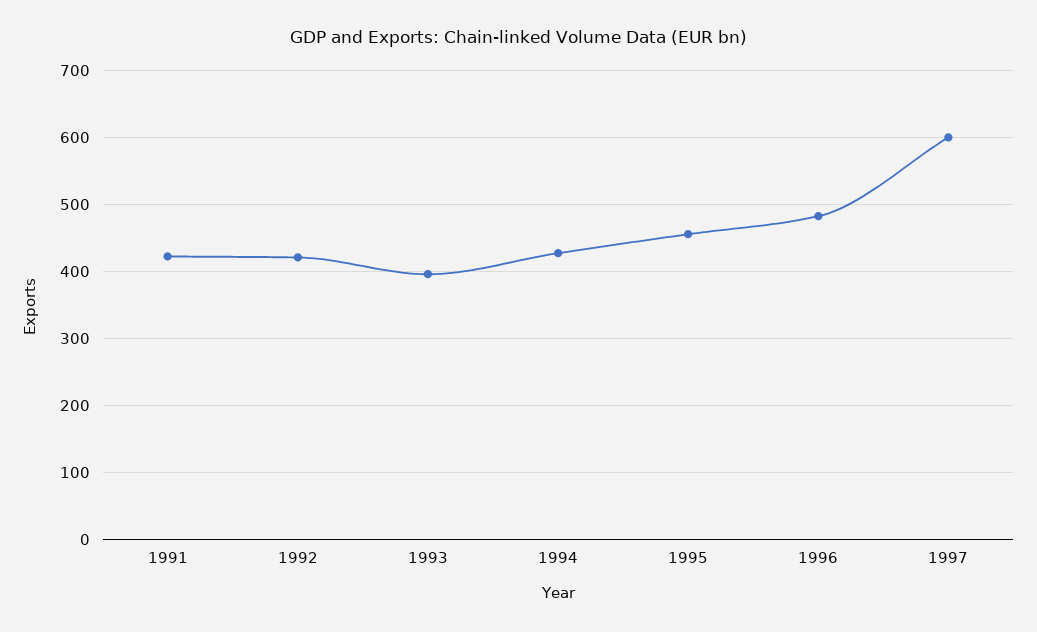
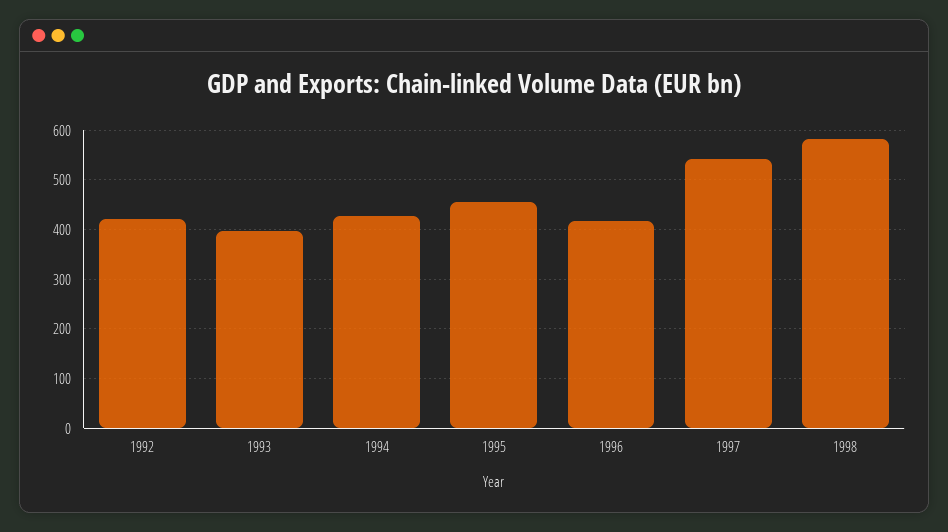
1991: 420 -> none
1996: 480 -> 420
1997: 600 -> 540
1998: none -> 580

